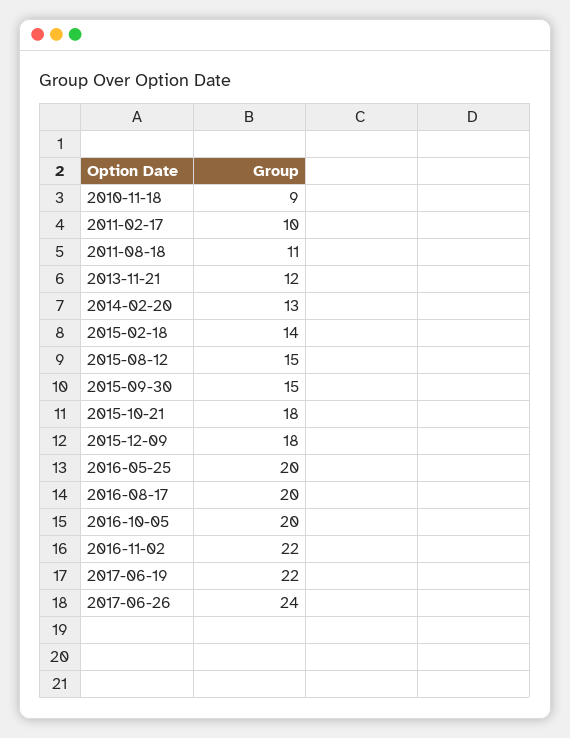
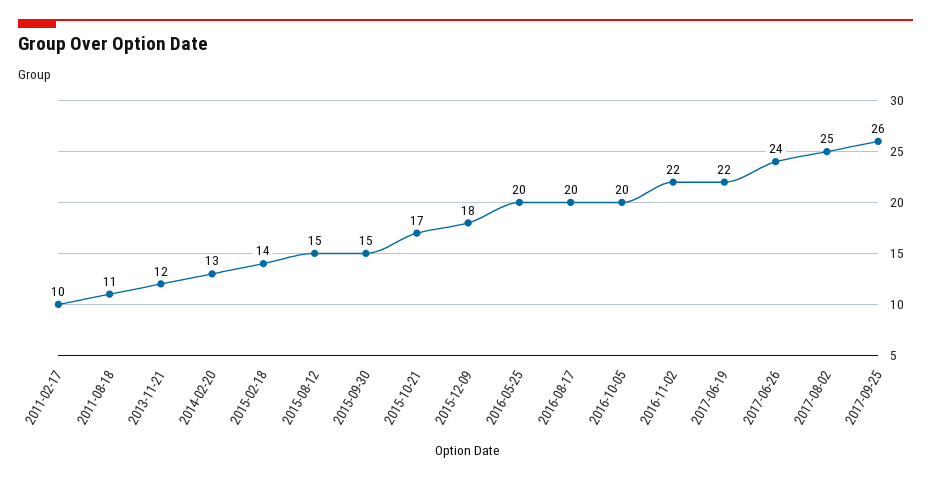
2010-11-18: 9 -> none
2015-10-21: 18 -> 17
2017-08-02: none -> 25
2017-09-25: none -> 26

